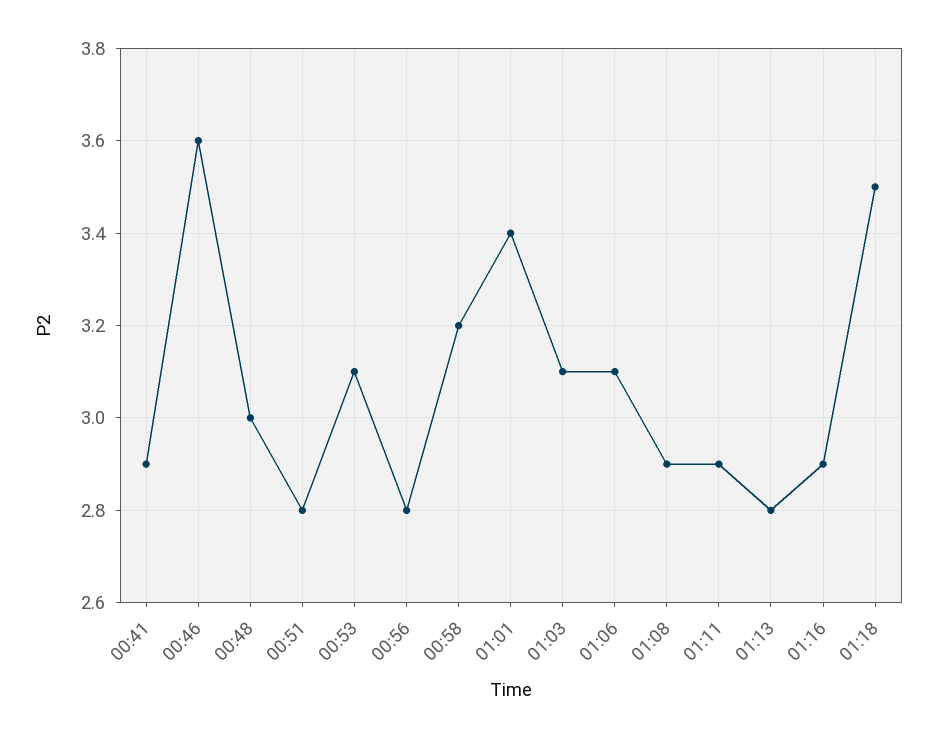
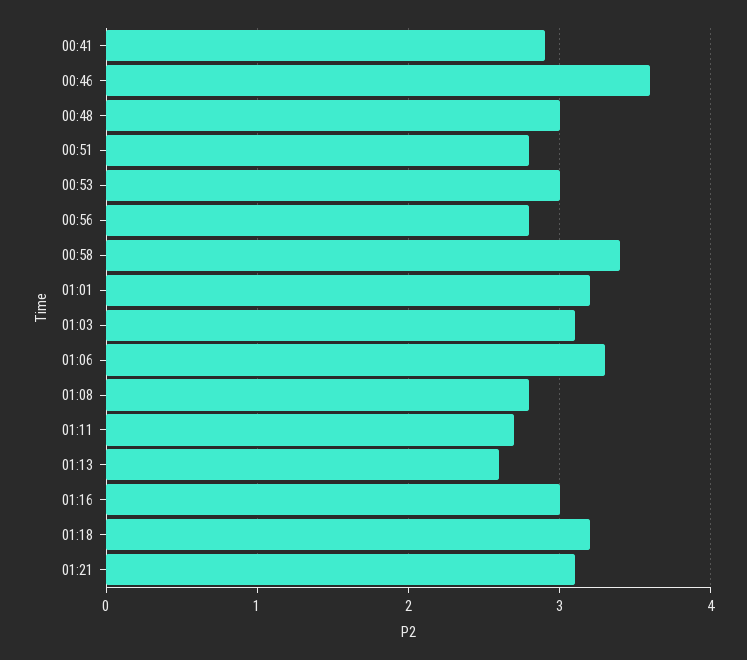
00:53: 3.1 -> 3
00:58: 3.2 -> 3.4
01:01: 3.4 -> 3.2
01:06: 3.1 -> 3.3
01:08: 2.9 -> 2.8
01:11: 2.9 -> 2.7
01:13: 2.8 -> 2.6
01:16: 2.9 -> 3
01:18: 3.5 -> 3.2
01:21: none -> 3.1

